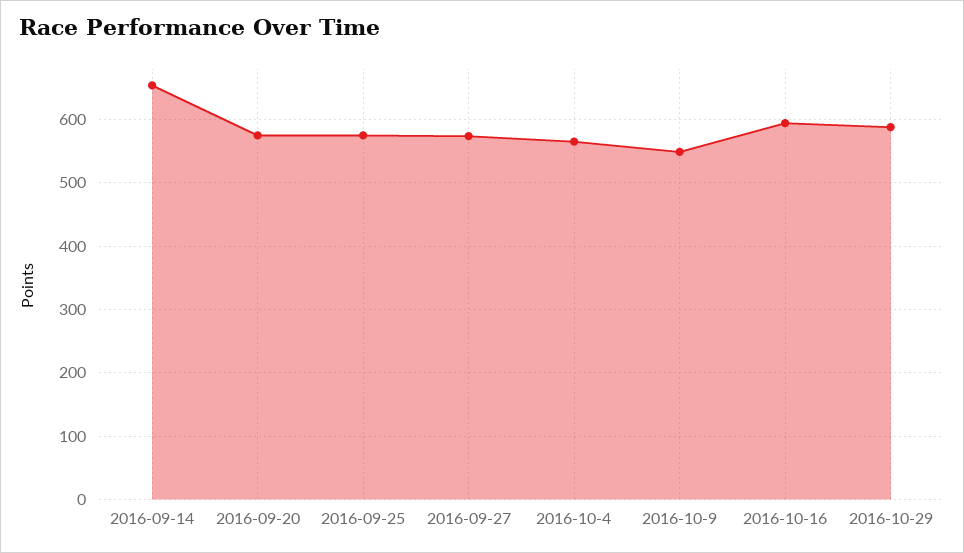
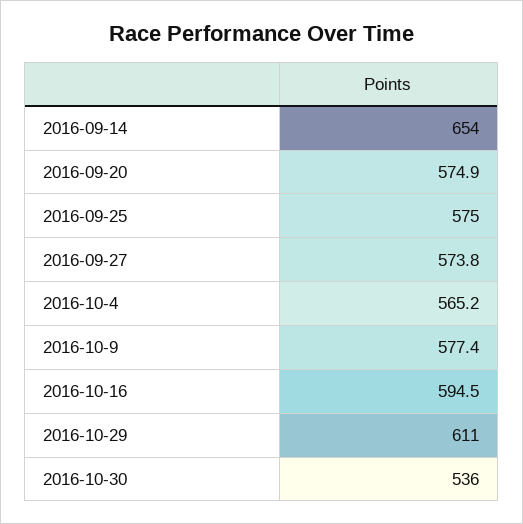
2016-10-9: 550 -> 577.4
2016-10-29: 590 -> 611
2016-10-30: none -> 536

